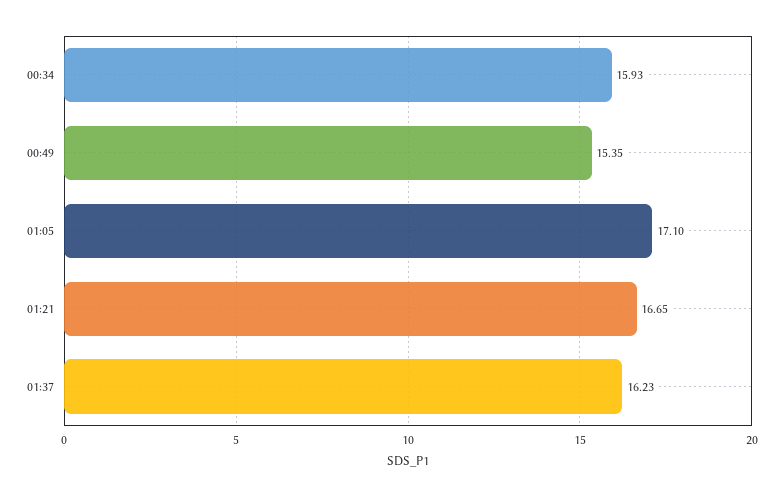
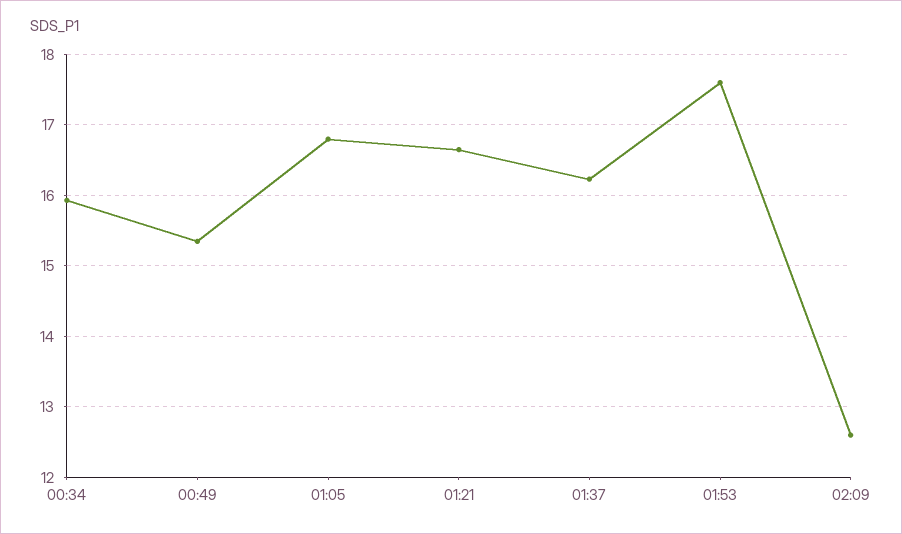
01:05: 17.1 -> 16.8
01:53: none -> 17.6
02:09: none -> 12.6

